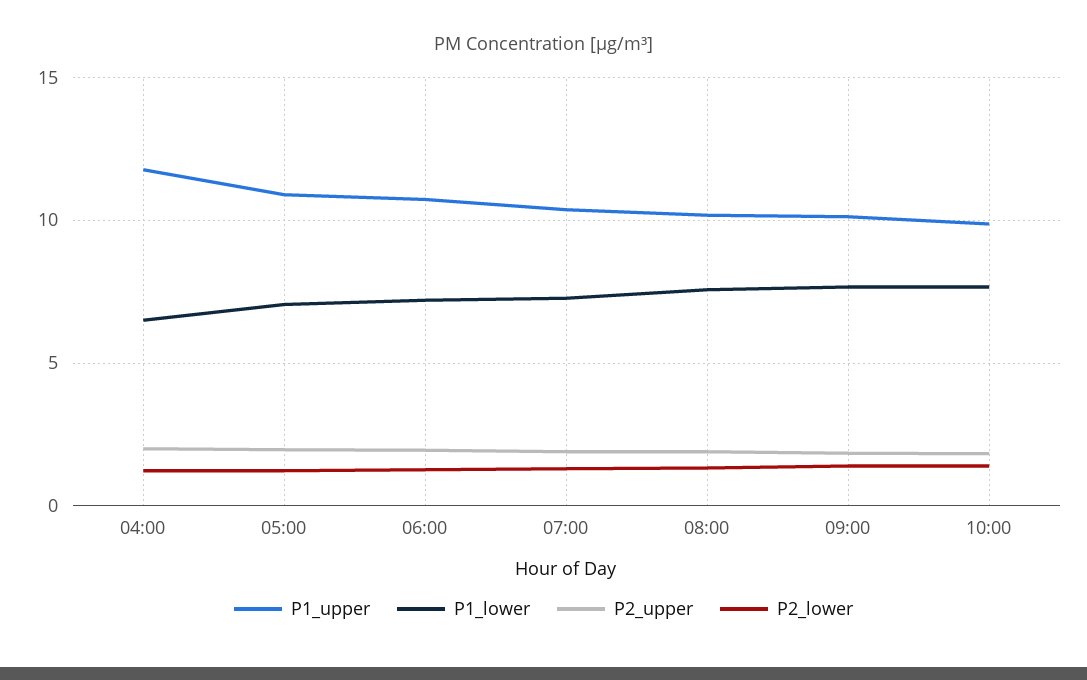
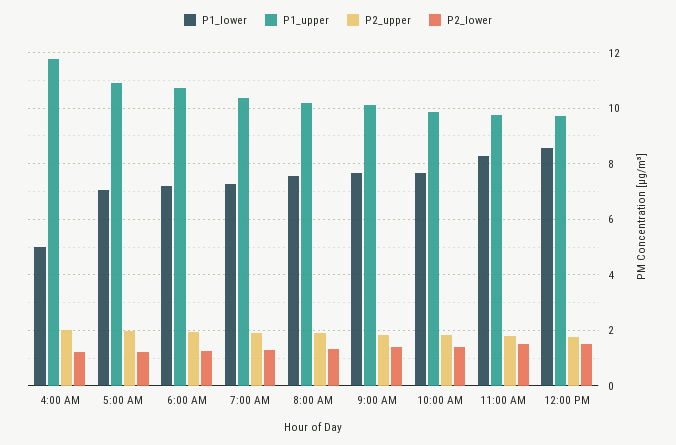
P1_lower, 04:00: 6.5 -> 5
P1_lower, 11:00 AM: none -> 8.25
P1_upper, 11:00 AM: none -> 9.75
P2_upper, 11:00 AM: none -> 1.75
P2_lower, 11:00 AM: none -> 1.5
P1_lower, 12:00 PM: none -> 8.5
P1_upper, 12:00 PM: none -> 9.75
P2_upper, 12:00 PM: none -> 1.75
P2_lower, 12:00 PM: none -> 1.5

